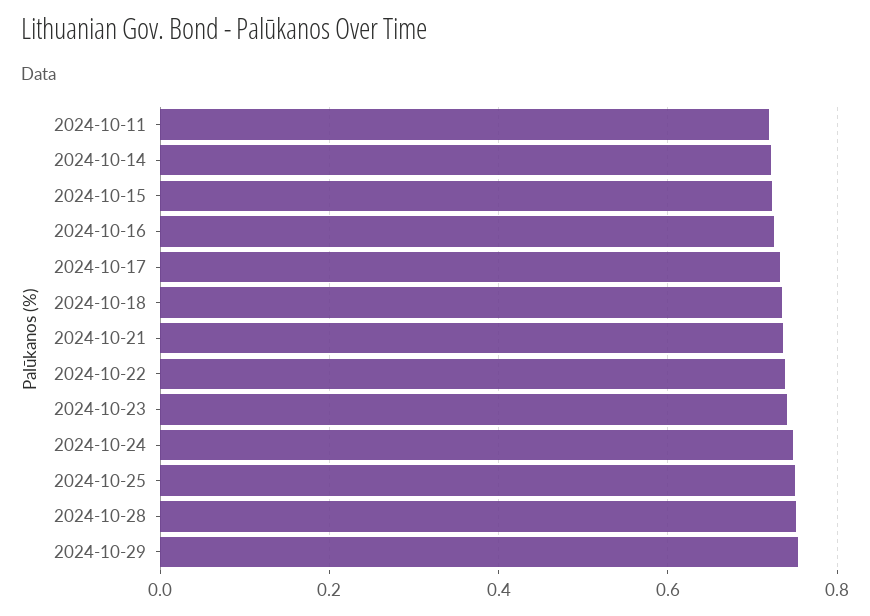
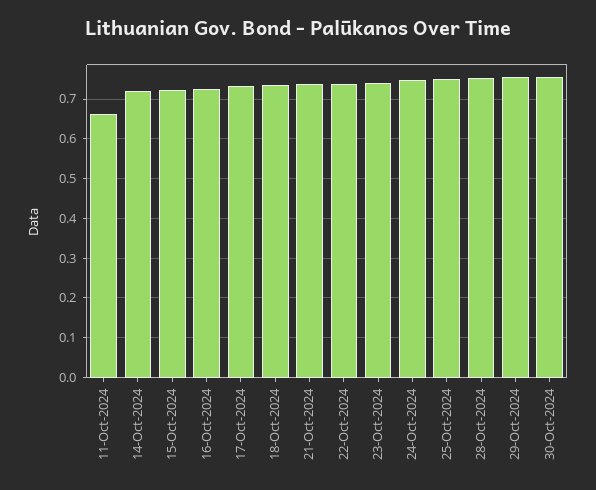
2024-10-11: 0.72 -> 0.66
30-Oct-2024: none -> 0.76

